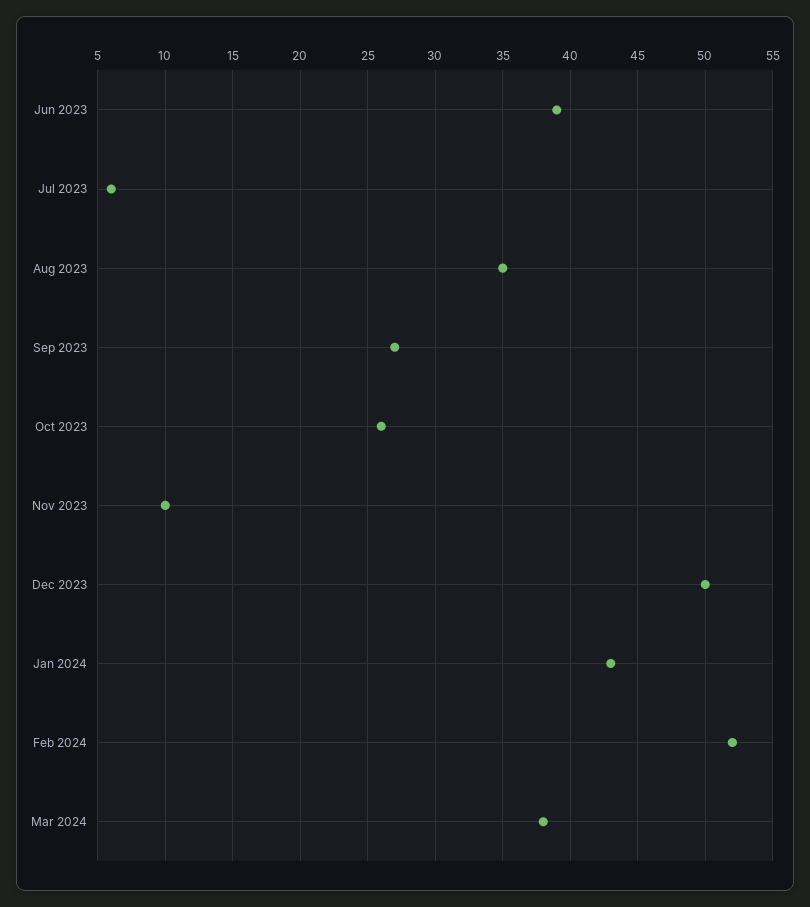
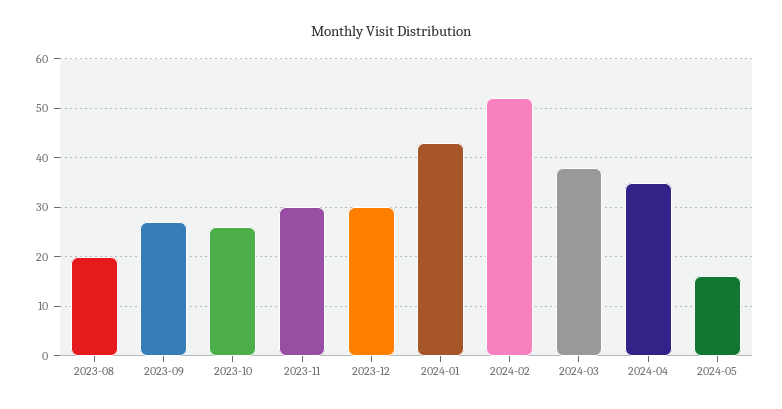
Jun 2023: 39 -> none
Jul 2023: 6 -> none
Aug 2023: 35 -> 20
Nov 2023: 10 -> 30
Dec 2023: 50 -> 30
2024-04: none -> 35
2024-05: none -> 15

